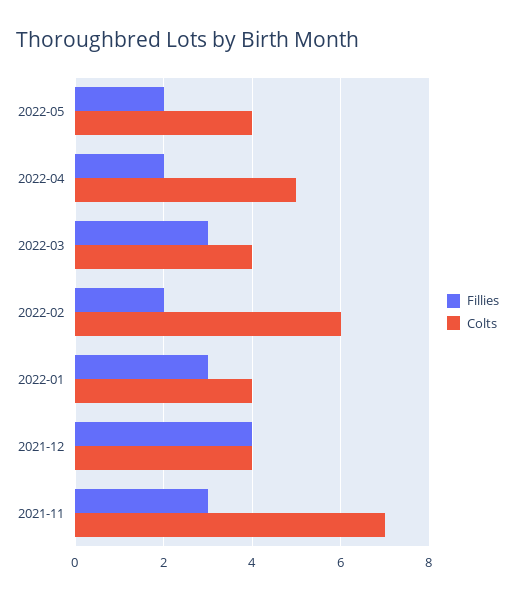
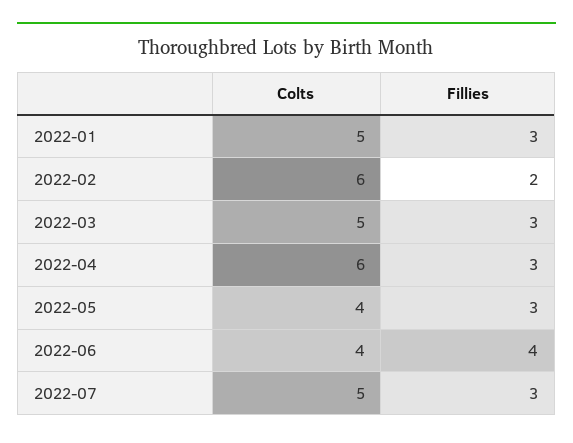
Fillies, 2022-05: 2 -> 3
Fillies, 2022-04: 2 -> 3
Colts, 2022-04: 5 -> 6
Colts, 2022-03: 4 -> 5
Colts, 2022-01: 4 -> 5
Fillies, 2021-12: 4 -> none
Colts, 2021-12: 4 -> none
Fillies, 2021-11: 3 -> none
Colts, 2021-11: 7 -> none
Colts, 2022-06: none -> 4
Fillies, 2022-06: none -> 4
Colts, 2022-07: none -> 5
Fillies, 2022-07: none -> 3

